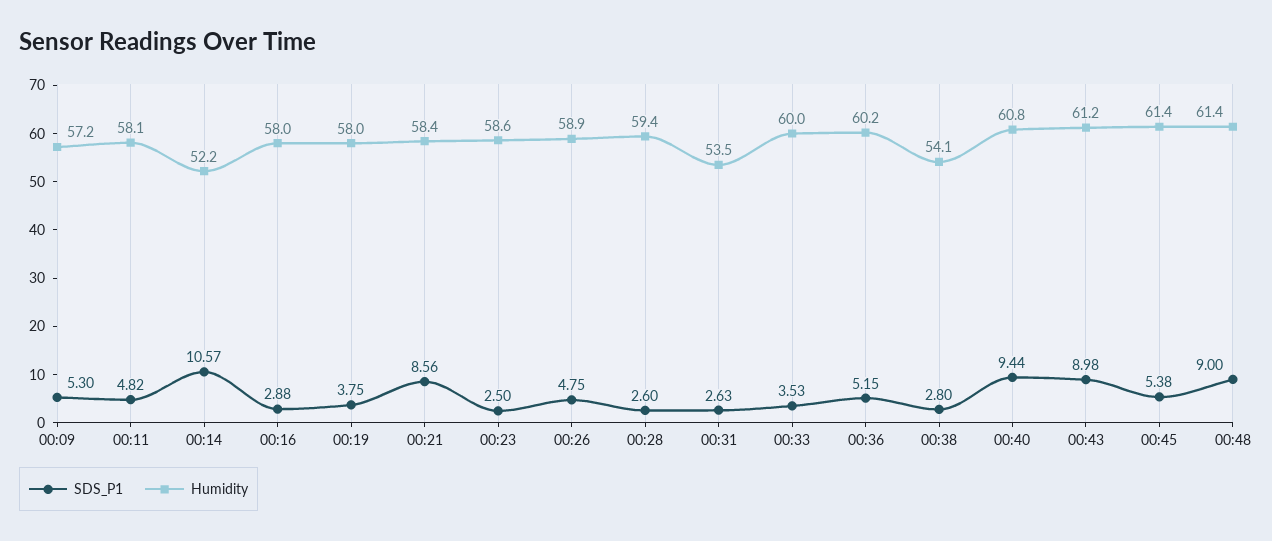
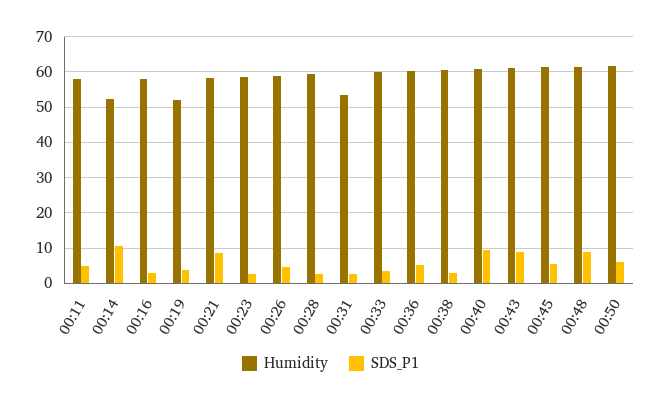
SDS_P1, 00:09: 5.3 -> none
Humidity, 00:09: 57.2 -> none
Humidity, 00:19: 58 -> 52
Humidity, 00:38: 54.1 -> 60
Humidity, 00:50: none -> 62
SDS_P1, 00:50: none -> 6

